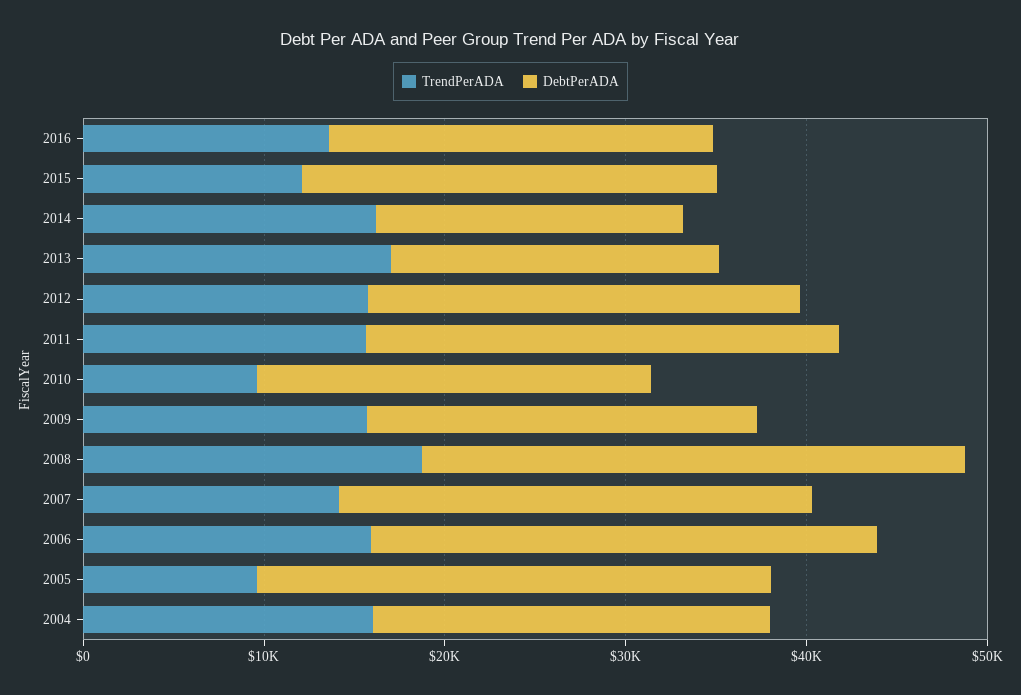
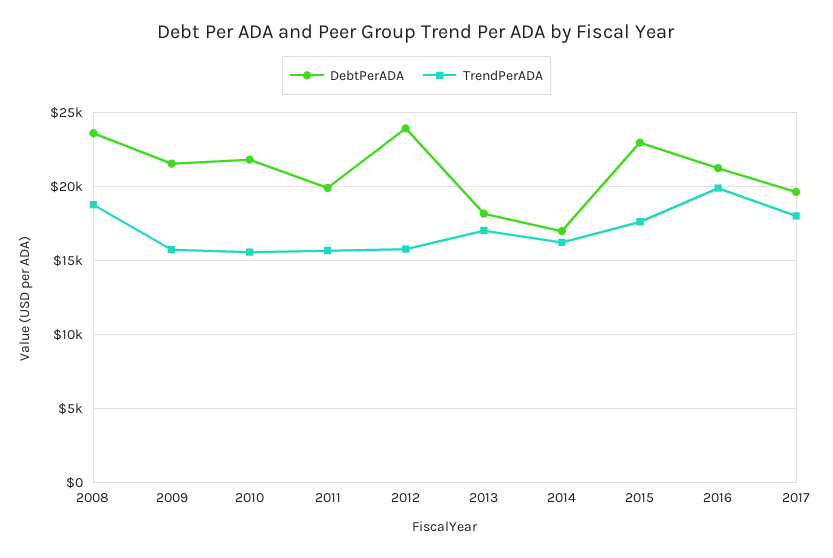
TrendPerADA, 2016: 14000 -> 20000
TrendPerADA, 2015: 12000 -> 17500
DebtPerADA, 2011: 26000 -> 20000
TrendPerADA, 2010: 10000 -> 15500
DebtPerADA, 2008: 30000 -> 23500
TrendPerADA, 2007: 14000 -> none
DebtPerADA, 2007: 26000 -> none
TrendPerADA, 2006: 16000 -> none
DebtPerADA, 2006: 28000 -> none
TrendPerADA, 2005: 10000 -> none
DebtPerADA, 2005: 28000 -> none
TrendPerADA, 2004: 16000 -> none
DebtPerADA, 2004: 22000 -> none
DebtPerADA, 2017: none -> 19500
TrendPerADA, 2017: none -> 18000

